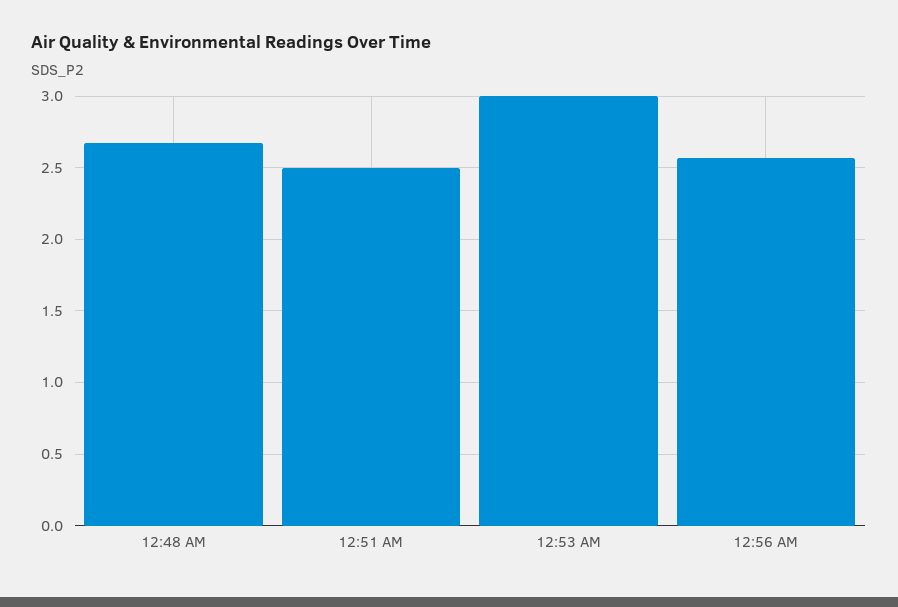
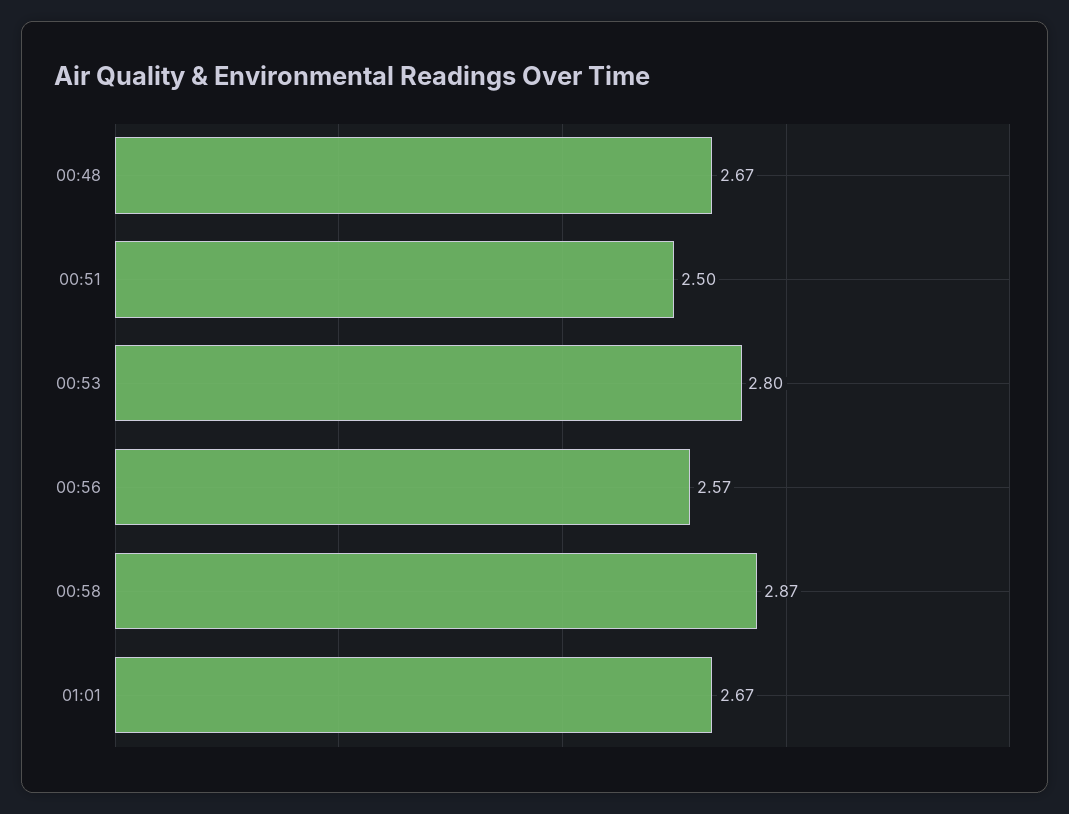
12:53 AM: 3 -> 2.8
00:58: none -> 2.87
01:01: none -> 2.67

